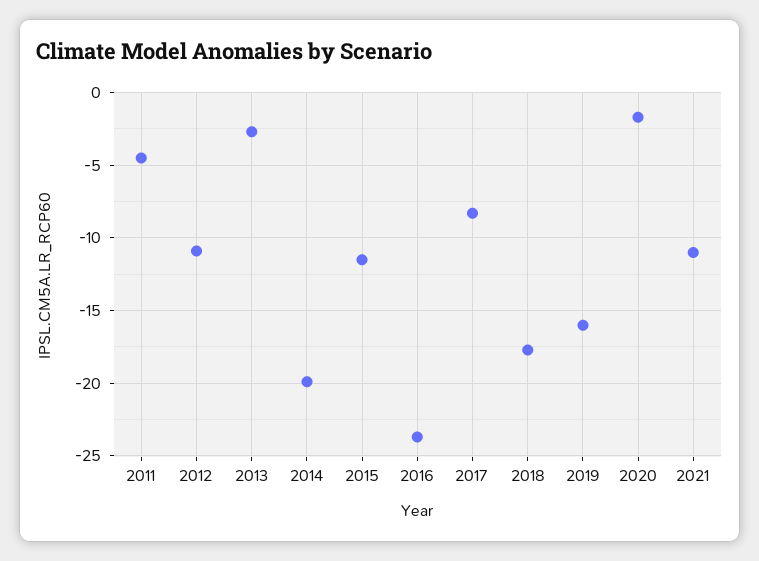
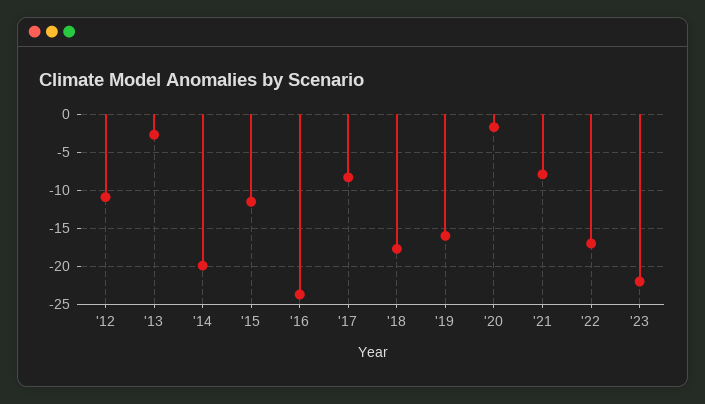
2011: -4.5 -> none
2021: -11 -> -8
'22: none -> -17
'23: none -> -22

